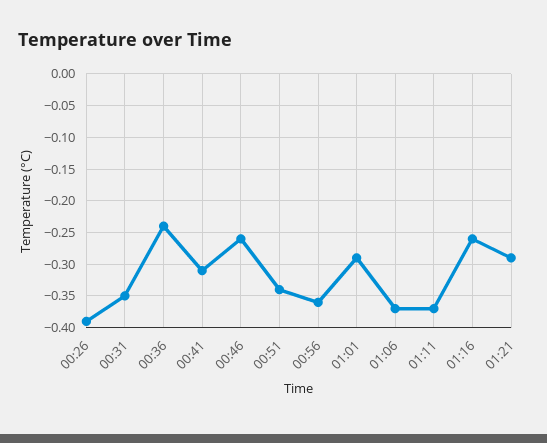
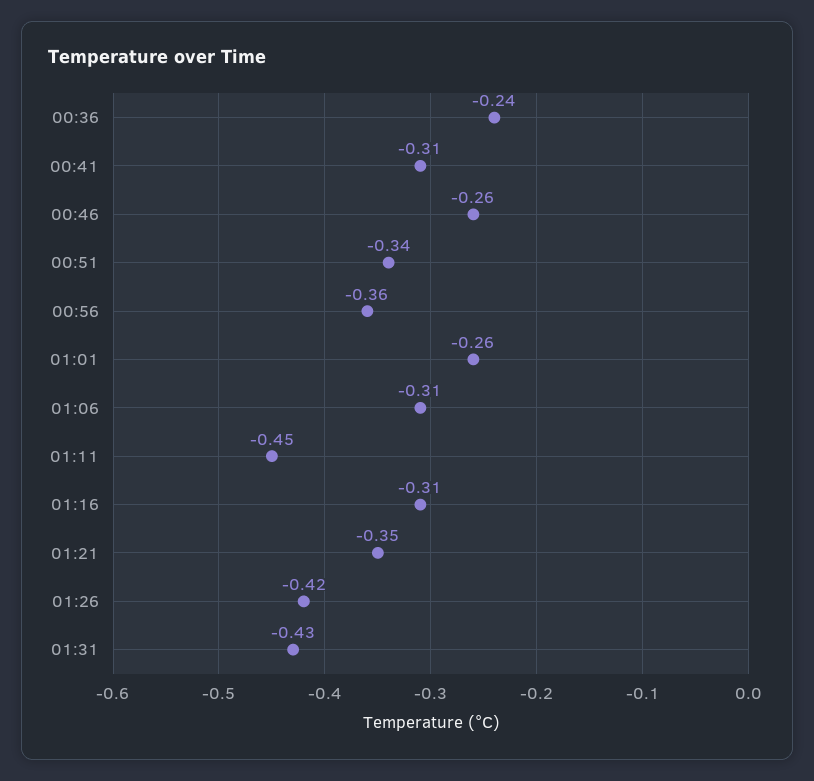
00:26: -0.39 -> none
00:31: -0.35 -> none
01:01: -0.29 -> -0.26
01:06: -0.37 -> -0.31
01:11: -0.37 -> -0.45
01:16: -0.26 -> -0.31
01:21: -0.29 -> -0.35
01:26: none -> -0.42
01:31: none -> -0.43

